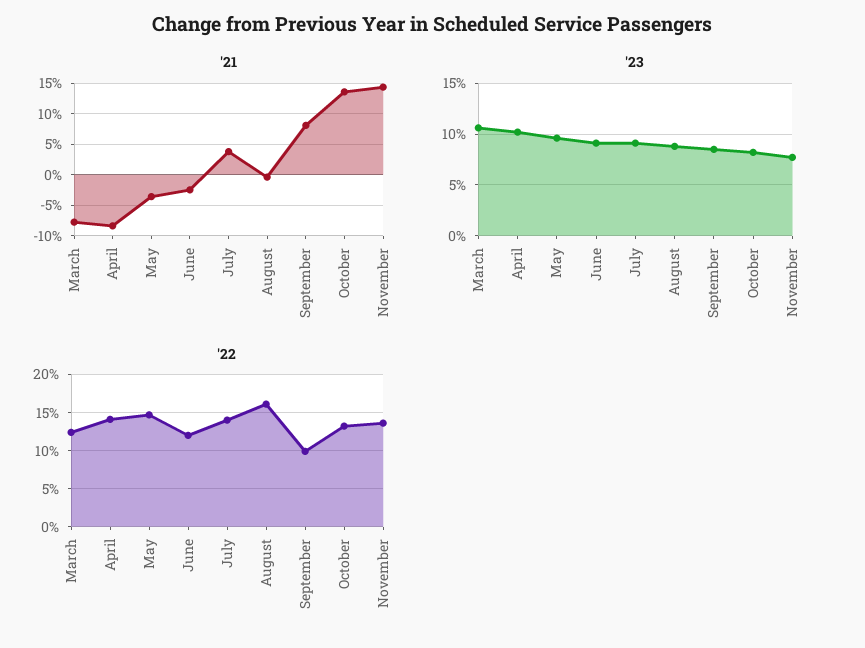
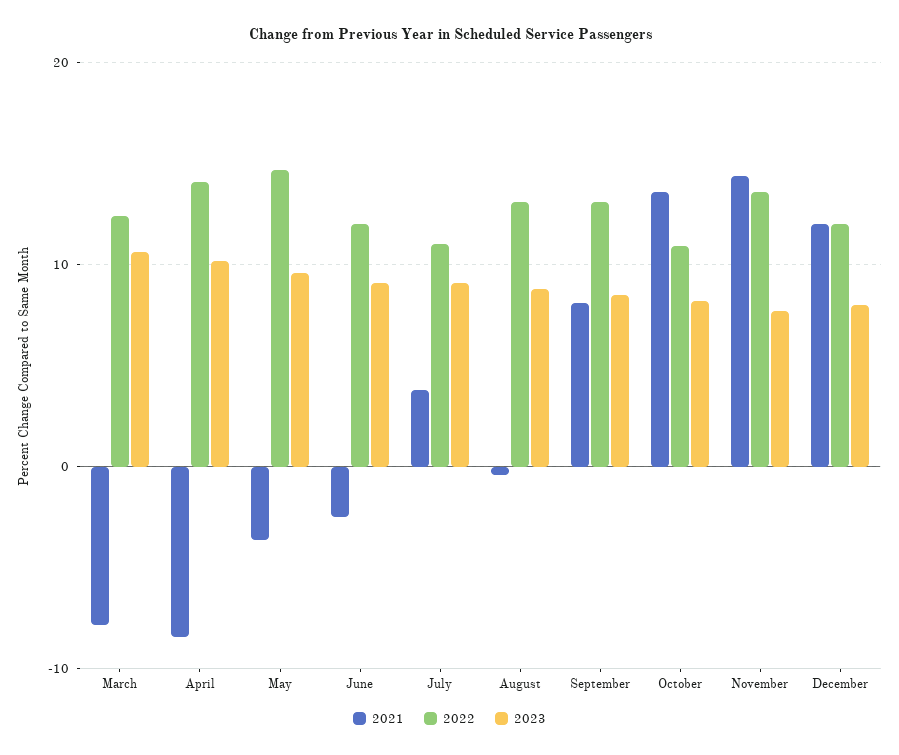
'22, July: 14 -> 11
'22, August: 16 -> 13
'22, September: 10 -> 13
'22, October: 13 -> 11
'21, December: none -> 12
'22, December: none -> 12
'23, December: none -> 8

